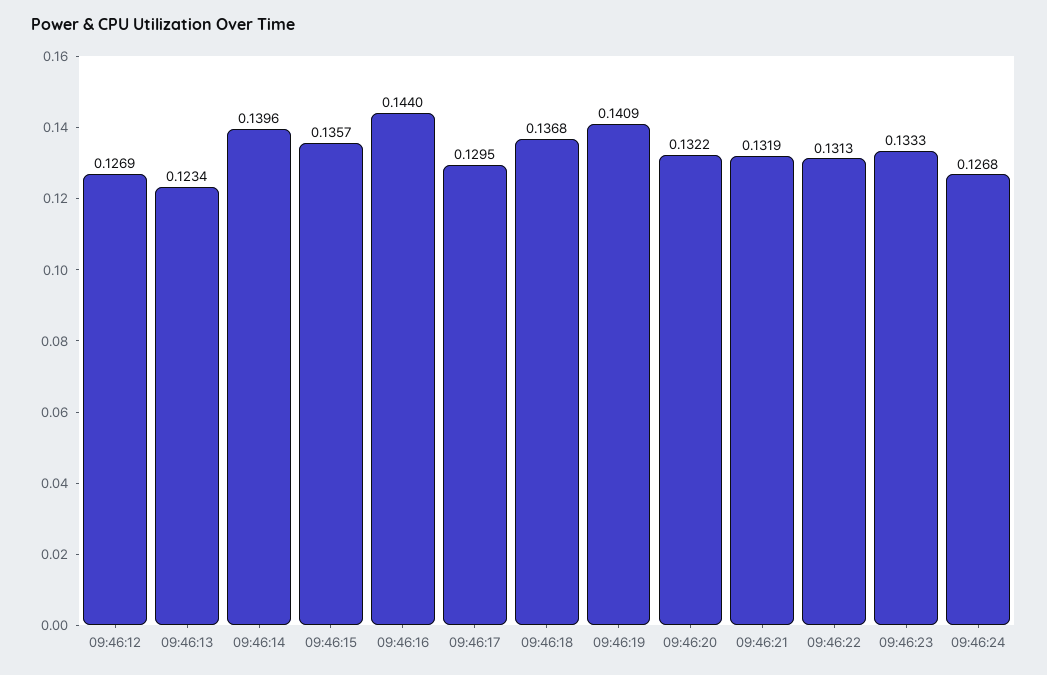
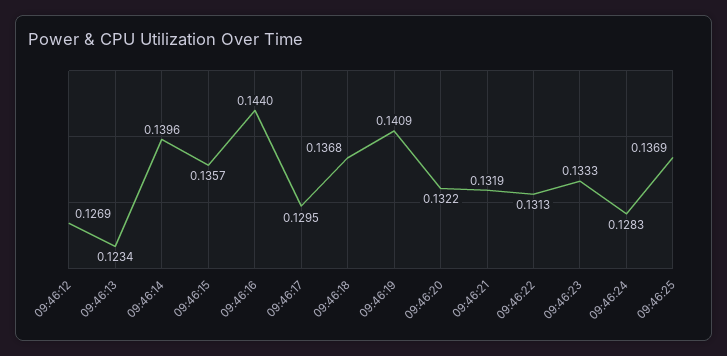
09:46:24: 0.1268 -> 0.1283
09:46:25: none -> 0.1369

